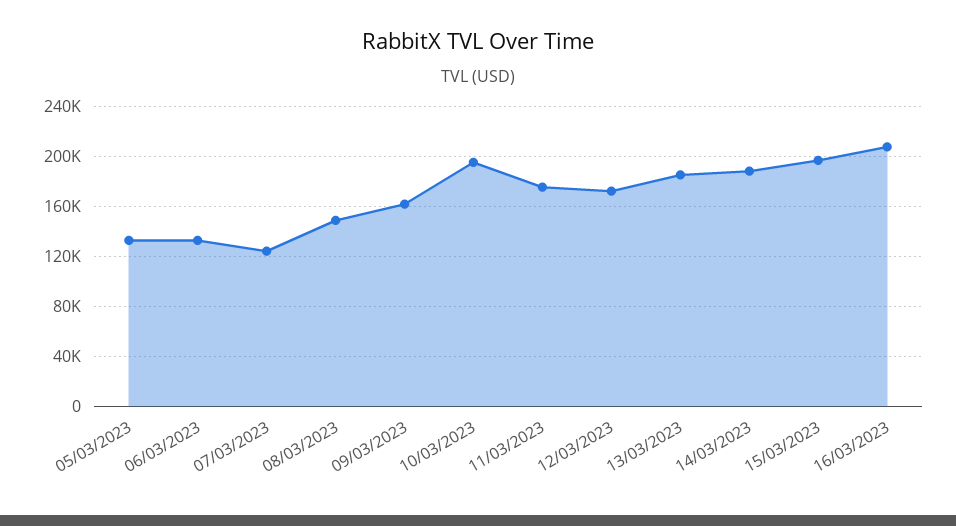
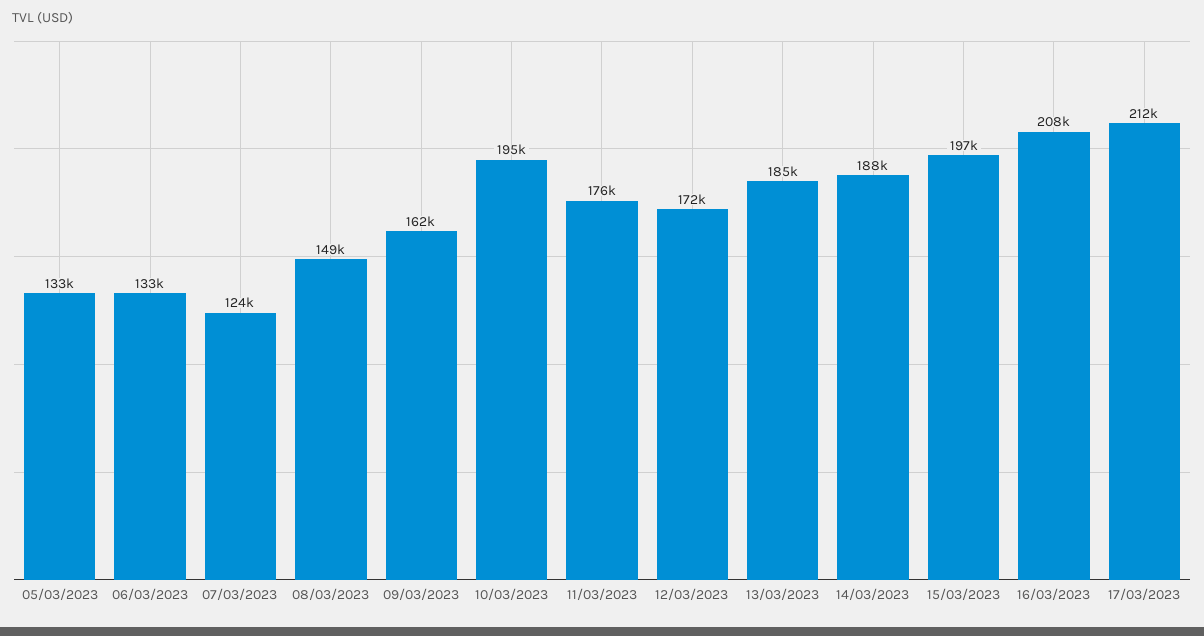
17/03/2023: none -> 212000

